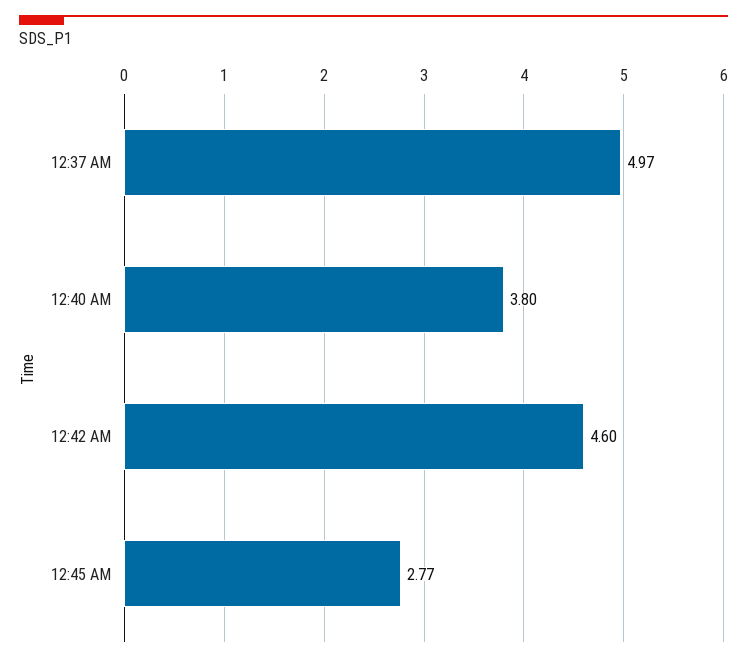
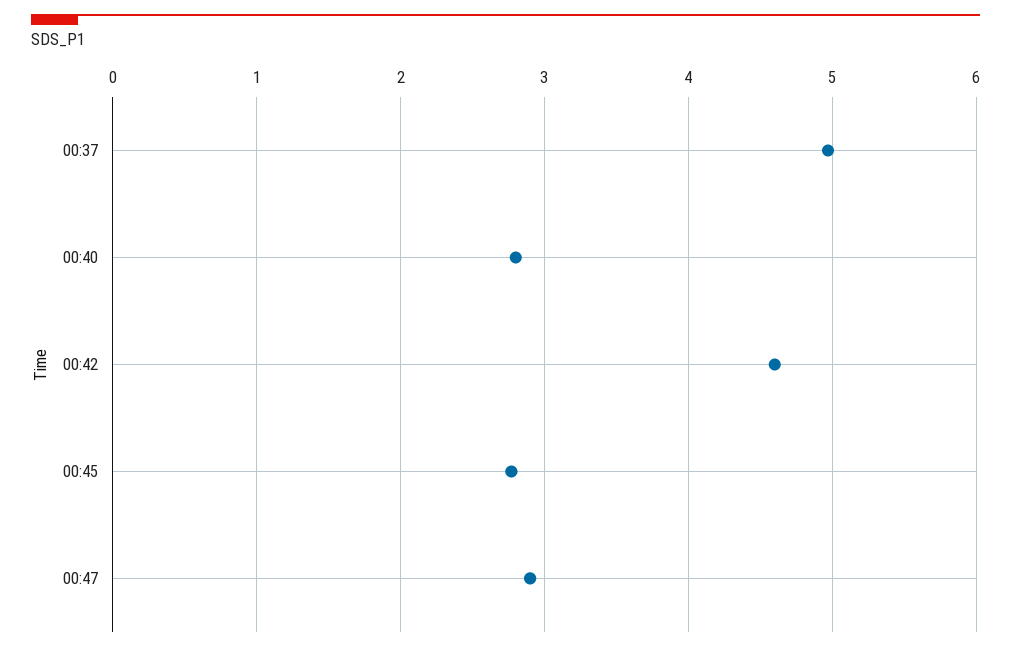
12:40 AM: 3.8 -> 2.8
00:47: none -> 2.9

